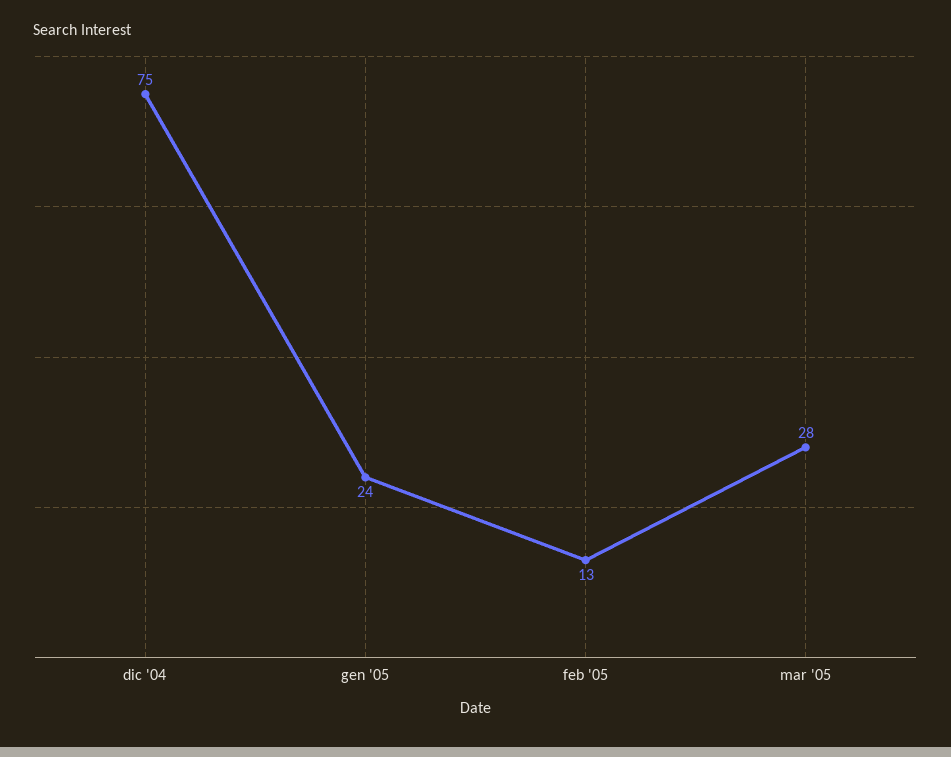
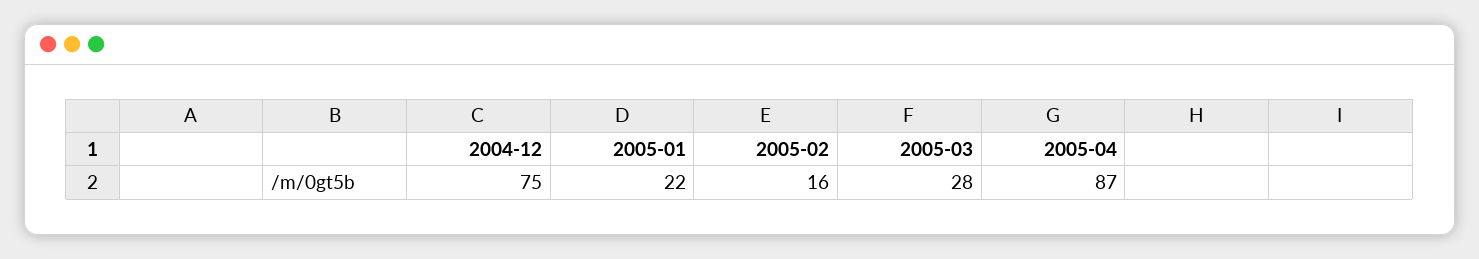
gen '05: 24 -> 22
feb '05: 13 -> 16
2005-04: none -> 87

